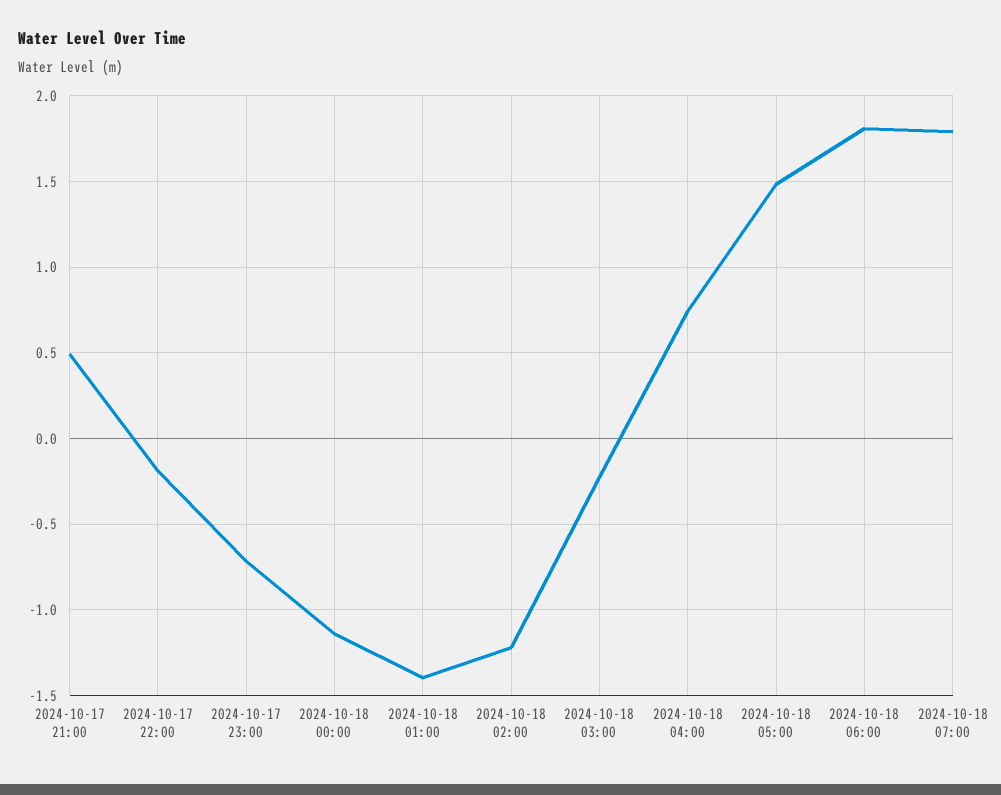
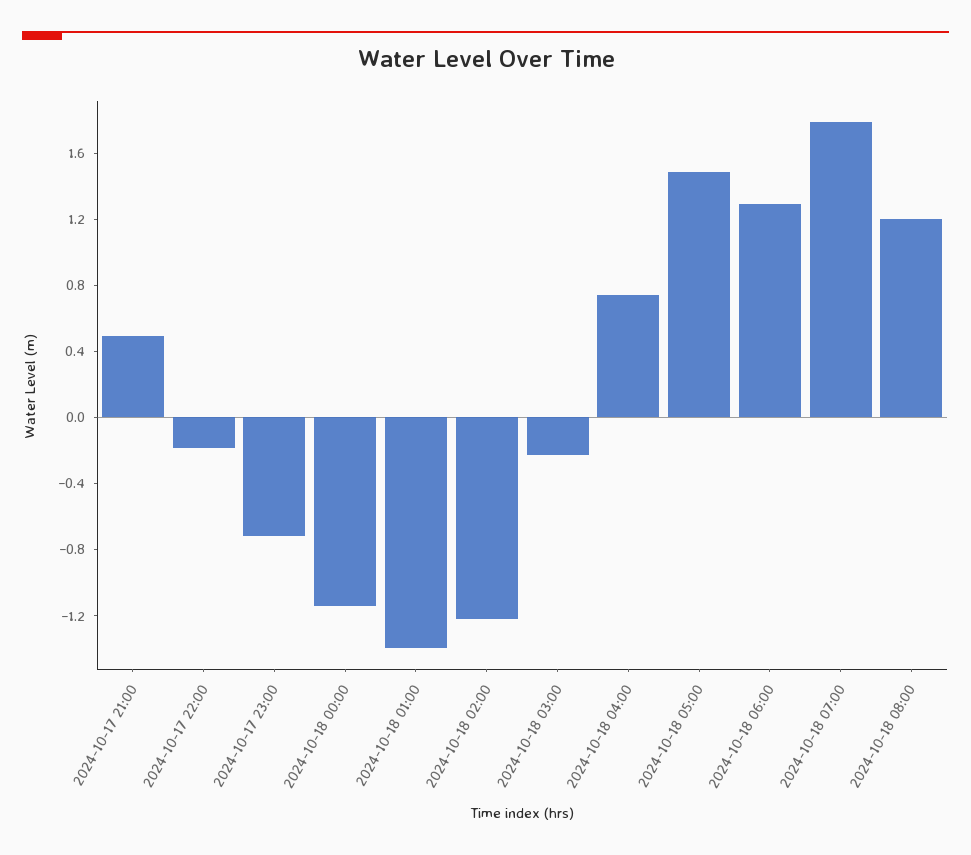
2024-10-18 06:00: 1.8 -> 1.3
2024-10-18 08:00: none -> 1.2

